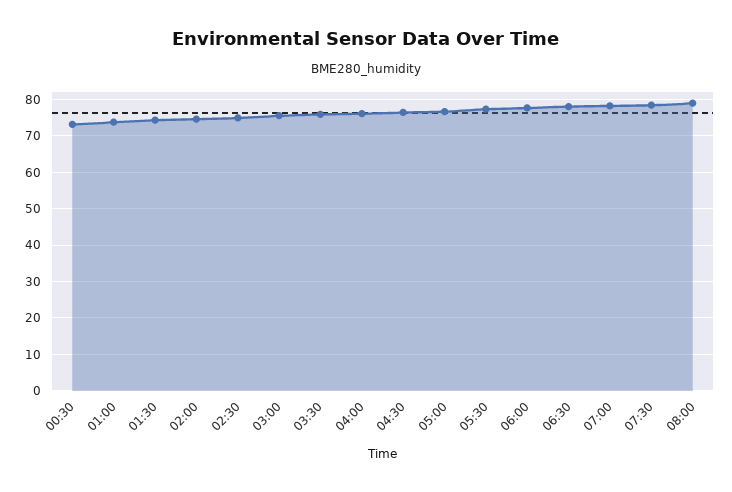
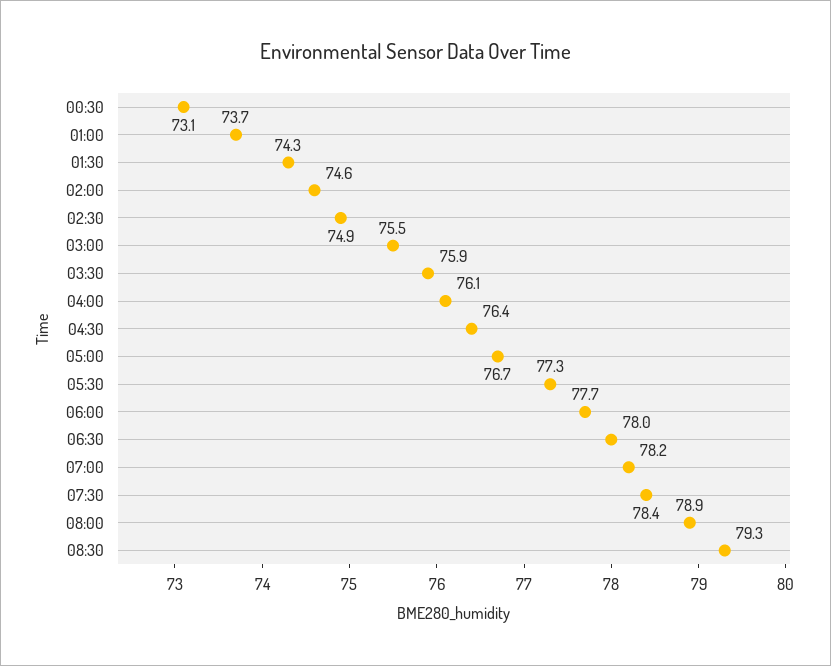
08:30: none -> 79.3

